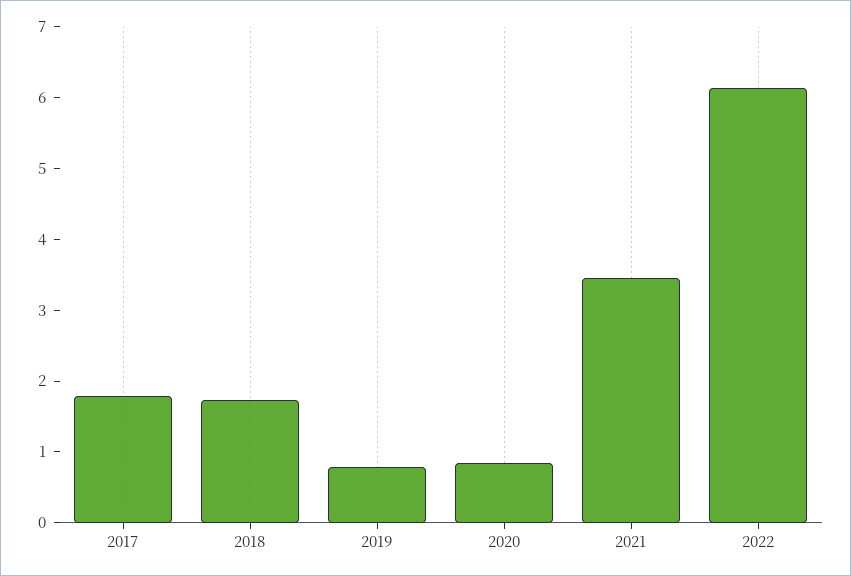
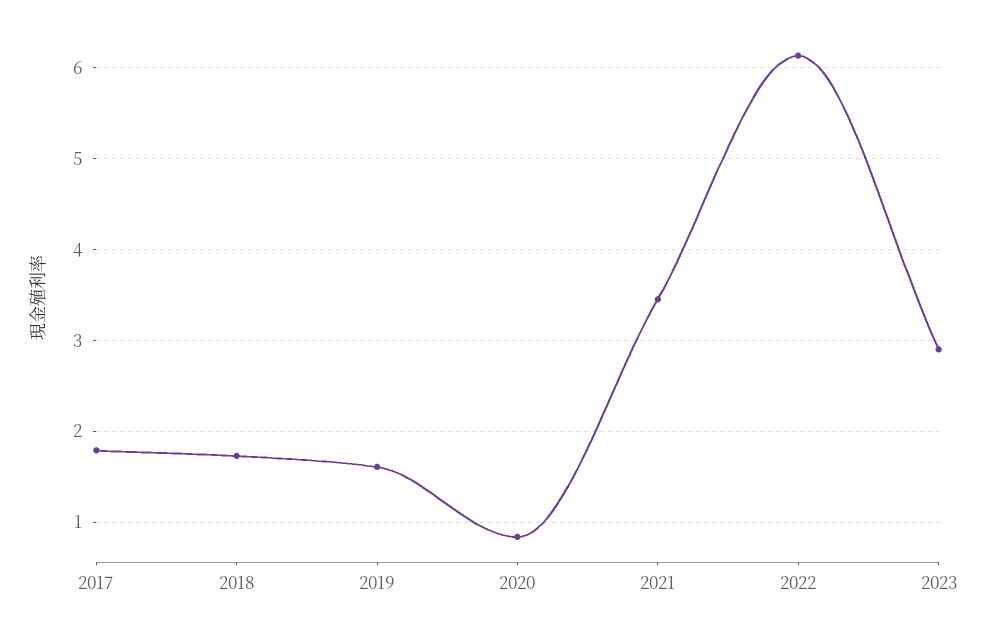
2019: 0.8 -> 1.6
2023: none -> 2.9

